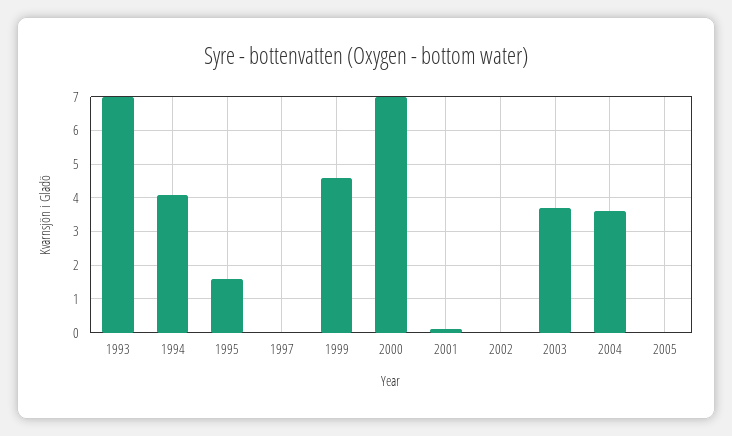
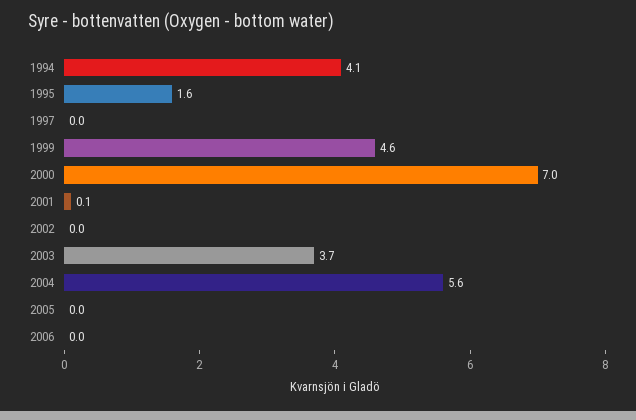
1993: 7 -> none
2004: 3.5 -> 5.6
2006: none -> 0

